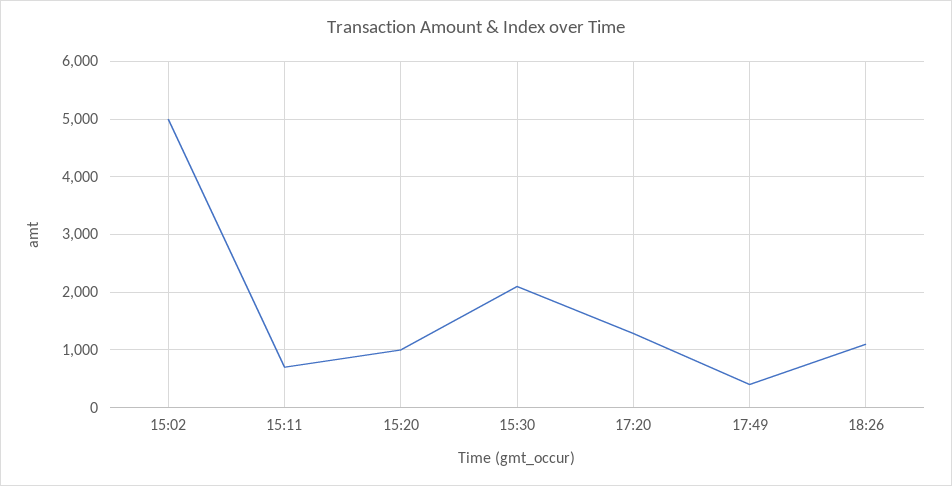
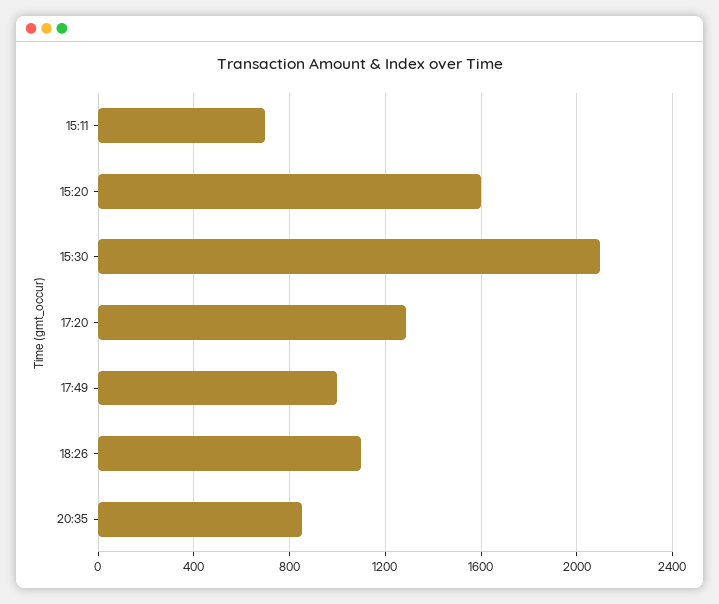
15:02: 5000 -> none
15:20: 1000 -> 1600
17:49: 400 -> 1000
20:35: none -> 850

